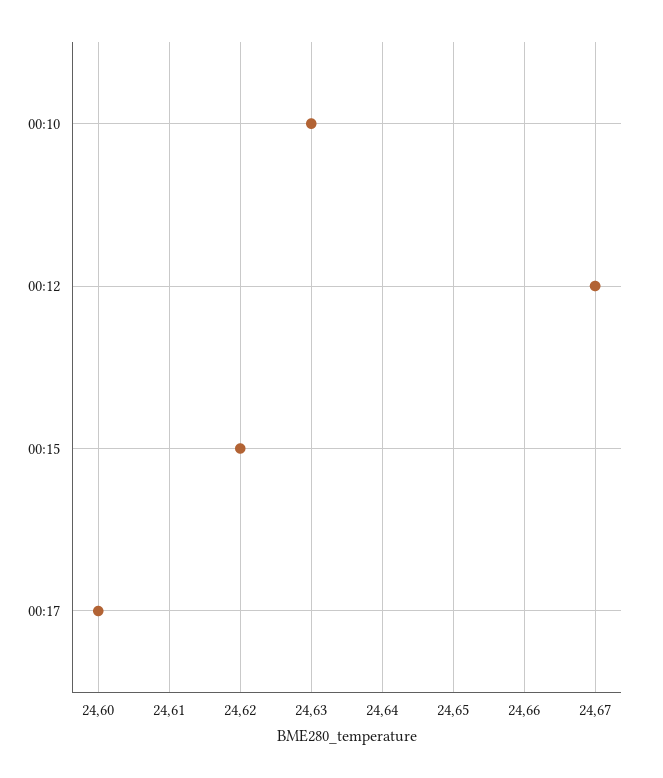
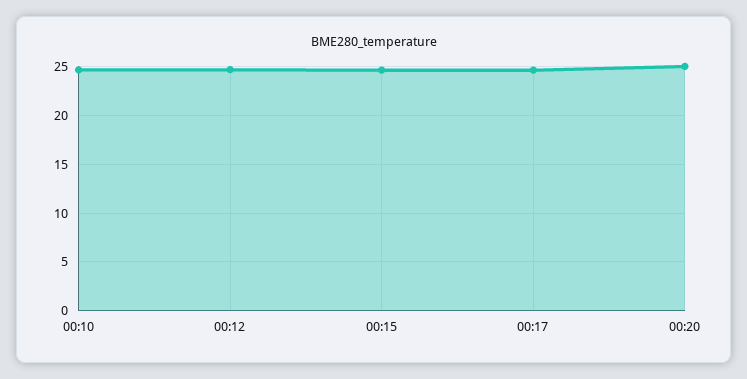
00:20: none -> 25

